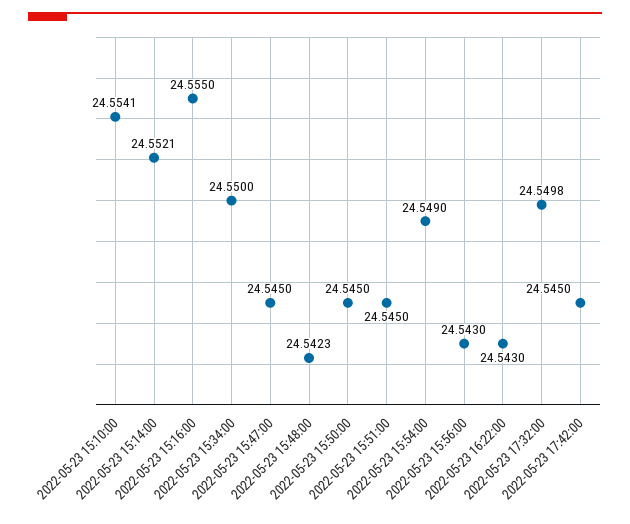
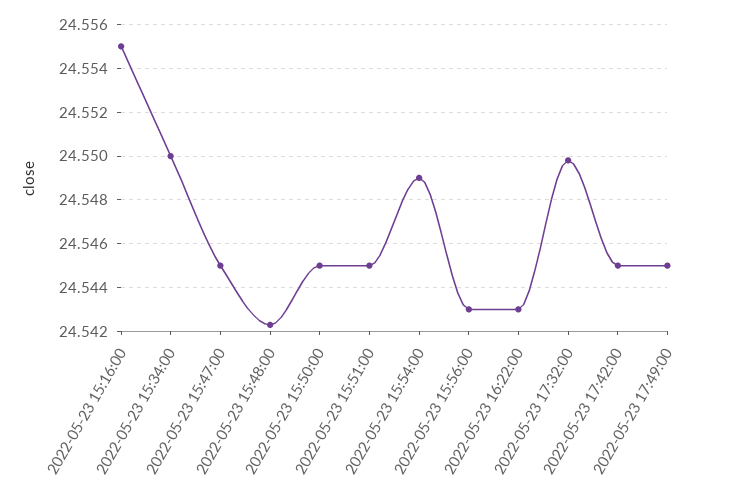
2022-05-23 15:10:00: 24.5541 -> none
2022-05-23 15:14:00: 24.5521 -> none
2022-05-23 17:49:00: none -> 24.545

